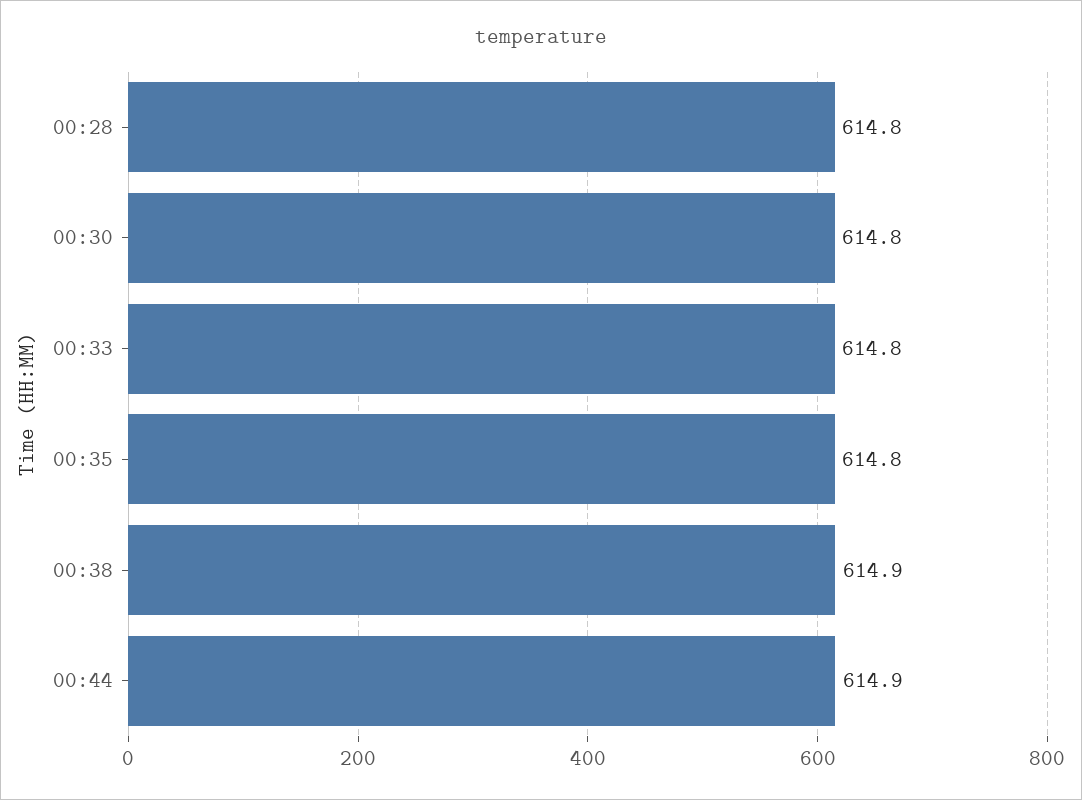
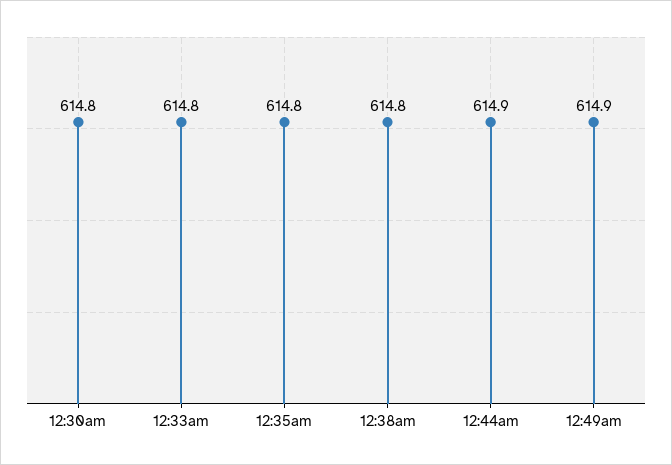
00:28: 614.8 -> none
00:38: 614.9 -> 614.8
12:49am: none -> 614.9

